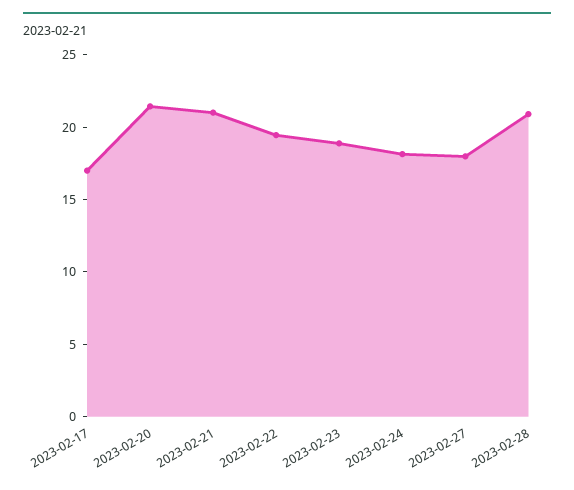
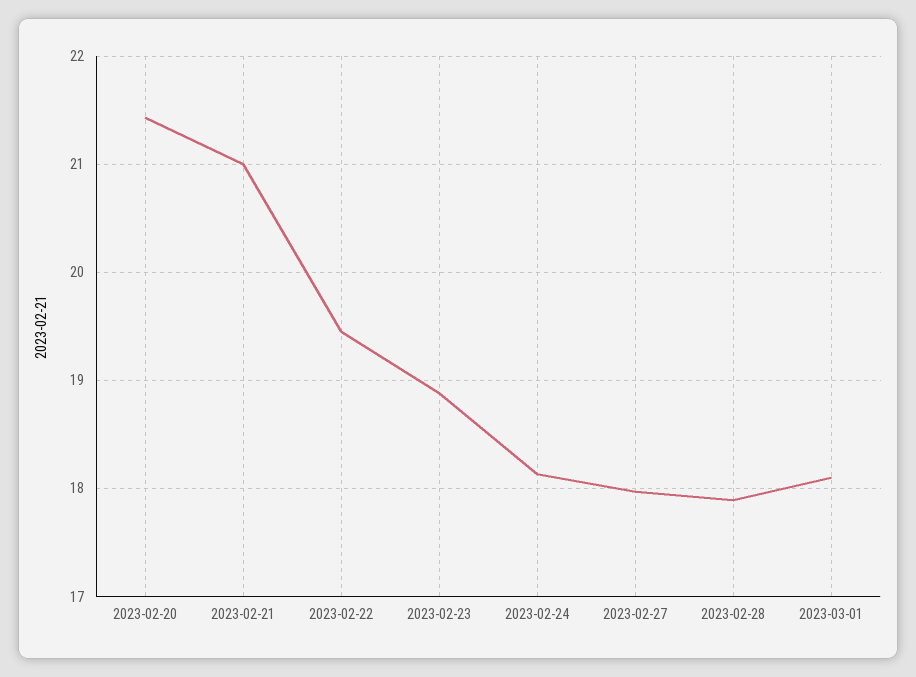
2023-02-17: 17 -> none
2023-02-28: 21 -> 17.9
2023-03-01: none -> 18.1

